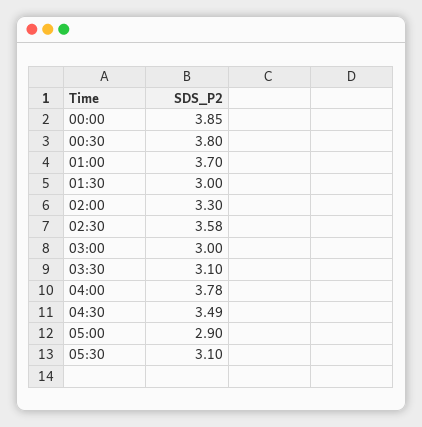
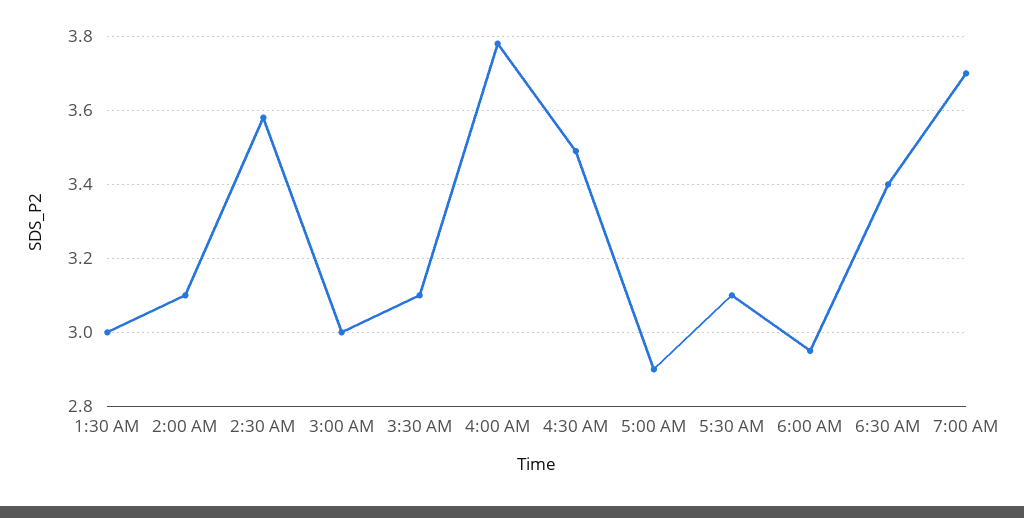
00:00: 3.85 -> none
00:30: 3.8 -> none
01:00: 3.7 -> none
02:00: 3.3 -> 3.1
6:00 AM: none -> 2.95
6:30 AM: none -> 3.4
7:00 AM: none -> 3.7

